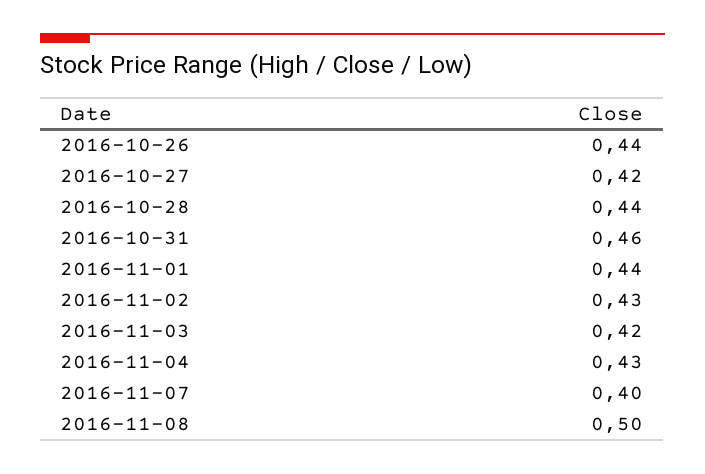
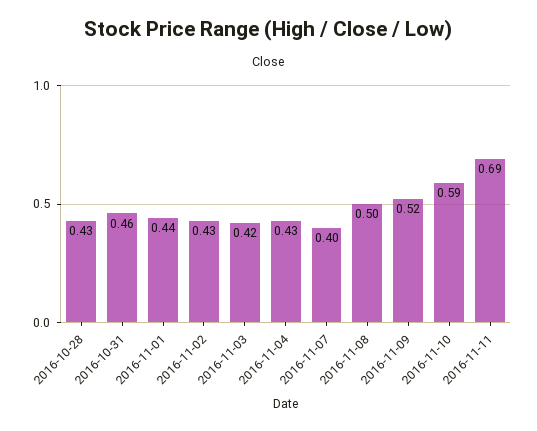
2016-10-26: 0.44 -> none
2016-10-27: 0.42 -> none
2016-10-28: 0.44 -> 0.43
2016-11-09: none -> 0.52
2016-11-10: none -> 0.59
2016-11-11: none -> 0.69

